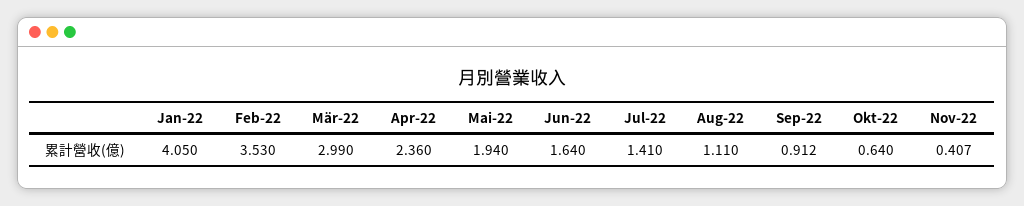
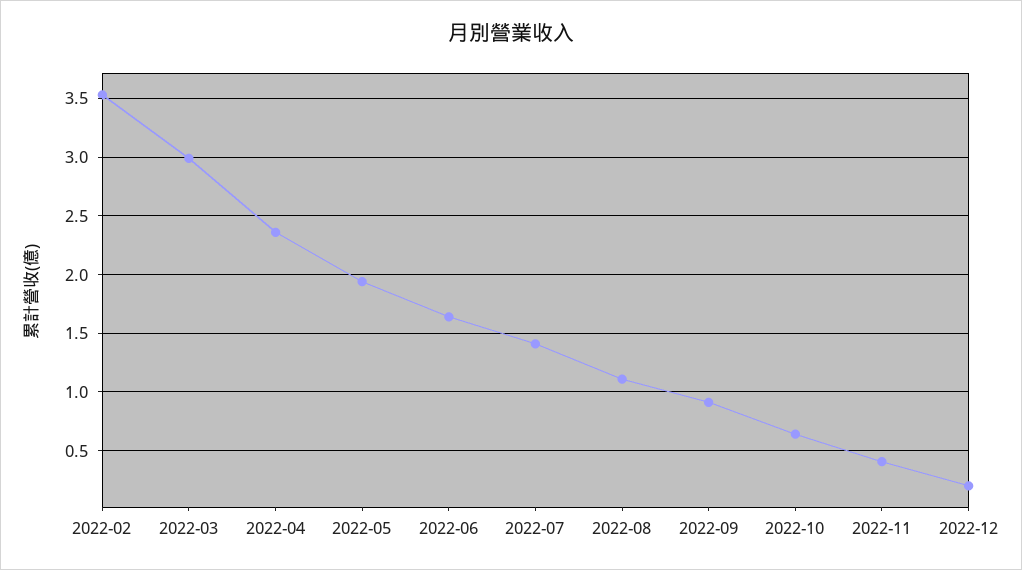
Jan-22: 4.05 -> none
2022-12: none -> 0.2

